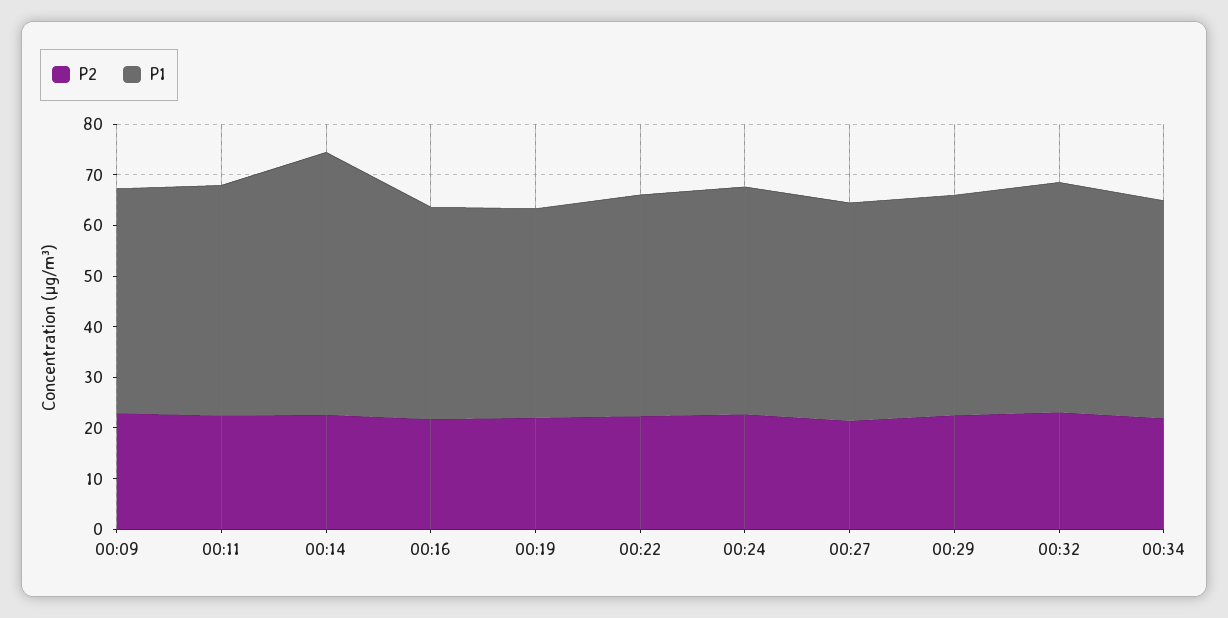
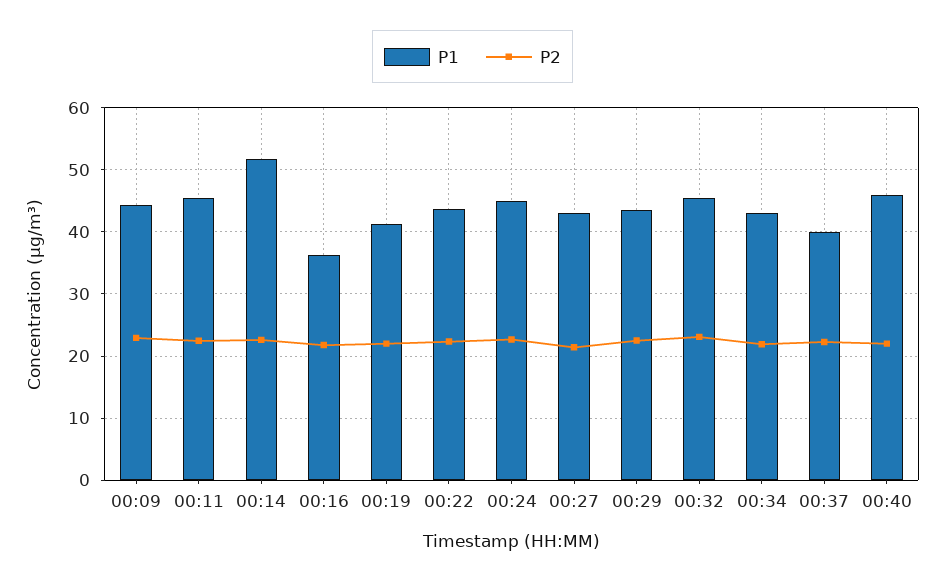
P1, 00:16: 42 -> 36
P1, 00:37: none -> 40
P2, 00:37: none -> 22
P1, 00:40: none -> 46
P2, 00:40: none -> 22

